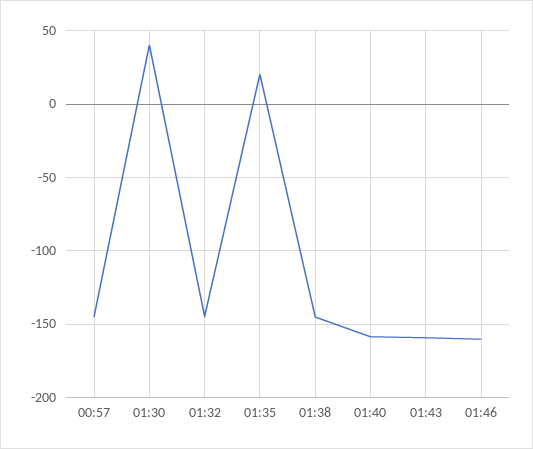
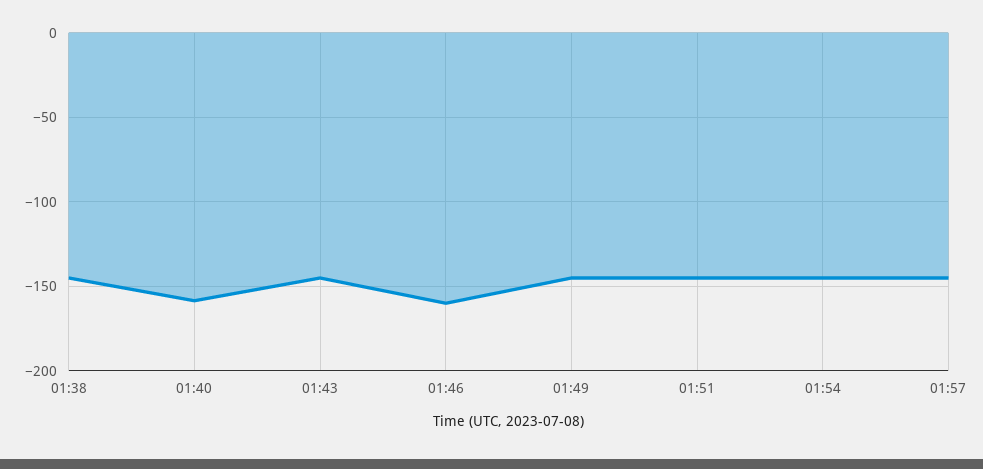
00:57: -145 -> none
01:30: 40 -> none
01:32: -145 -> none
01:35: 20 -> none
01:43: -160 -> -145
01:49: none -> -145
01:51: none -> -145
01:54: none -> -145
01:57: none -> -145

